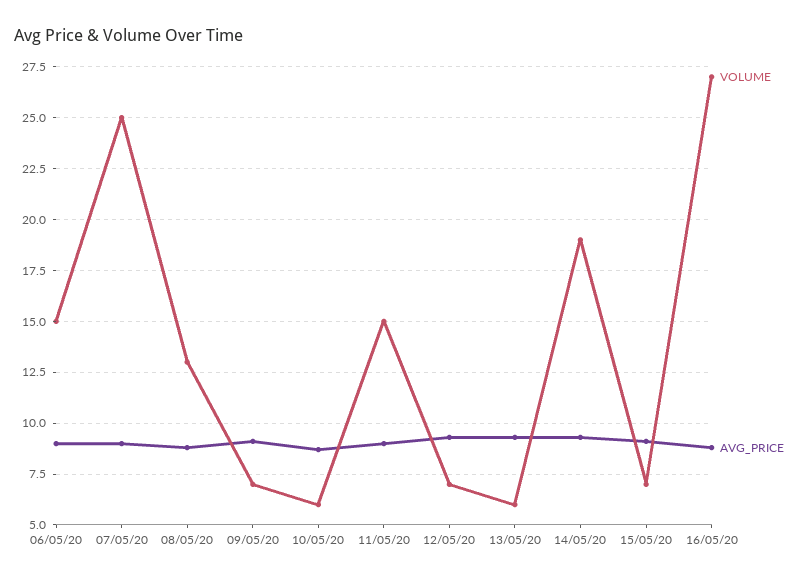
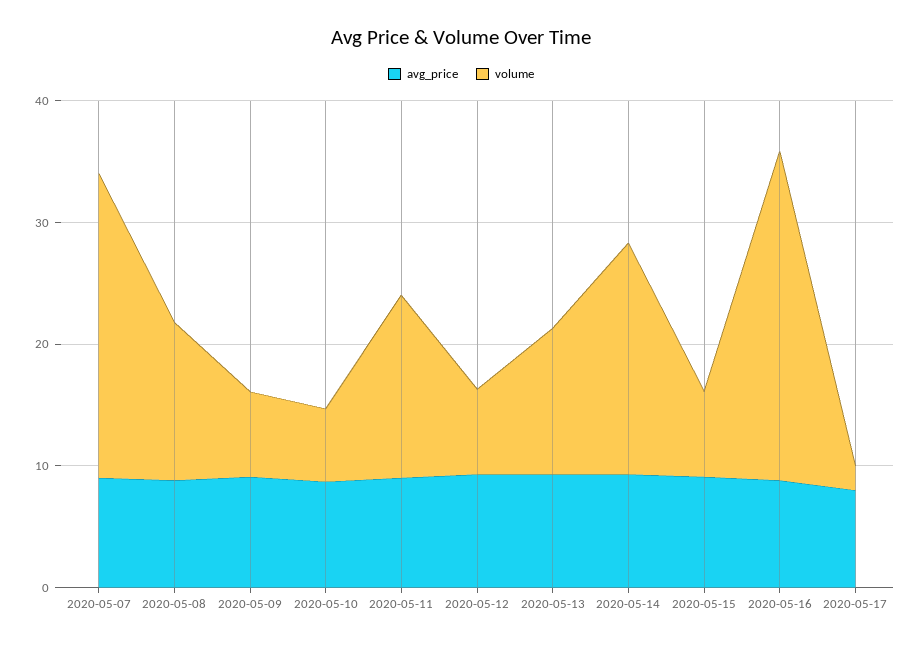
VOLUME, 06/05/20: 15 -> none
AVG_PRICE, 06/05/20: 9 -> none
VOLUME, 13/05/20: 6 -> 12
AVG_PRICE, 2020-05-17: none -> 8
VOLUME, 2020-05-17: none -> 2

